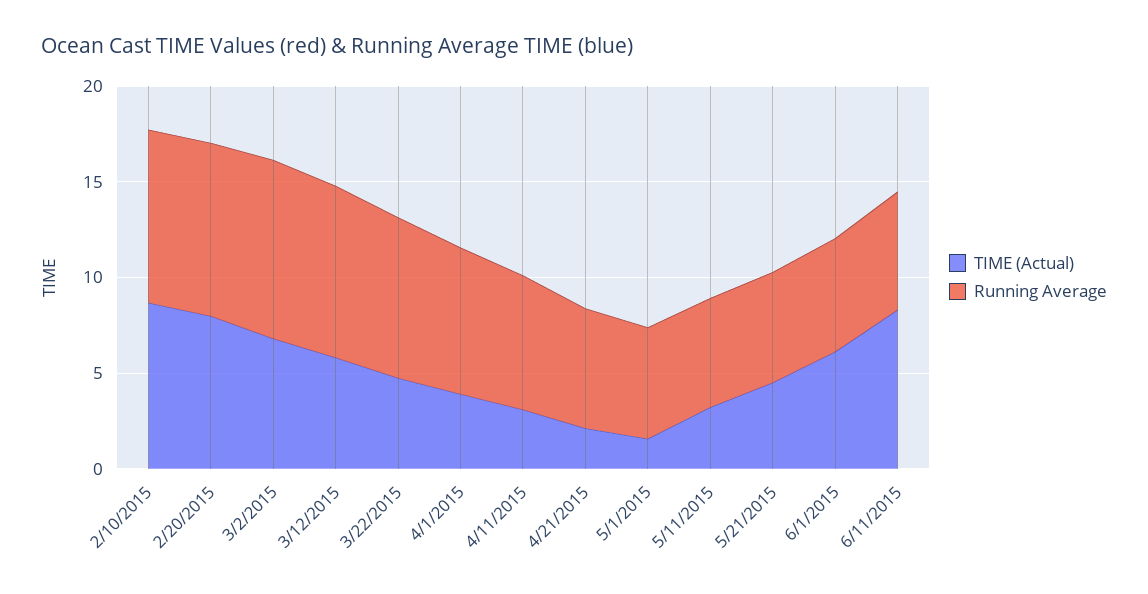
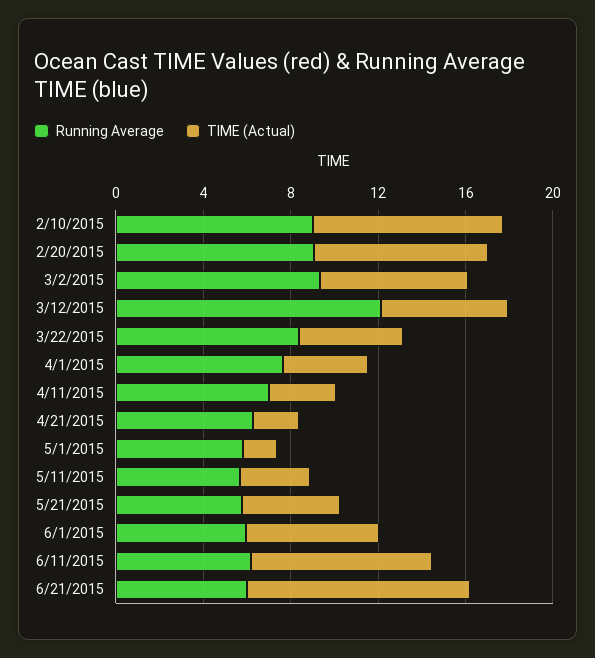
Running Average, 3/12/2015: 9 -> 12
Running Average, 6/21/2015: none -> 6
TIME (Actual), 6/21/2015: none -> 10

